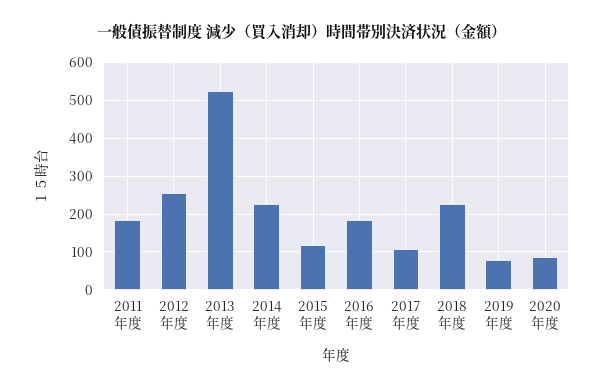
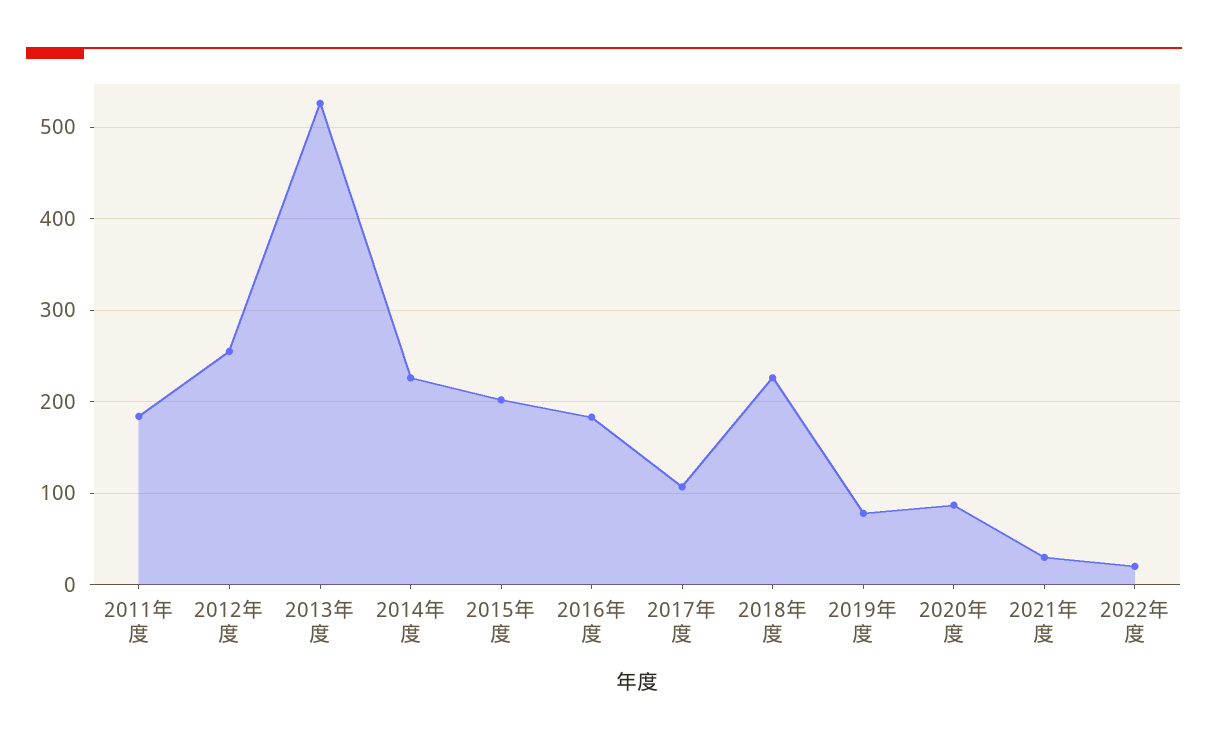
2015年度: 120 -> 200
2021年度: none -> 30
2022年度: none -> 20

